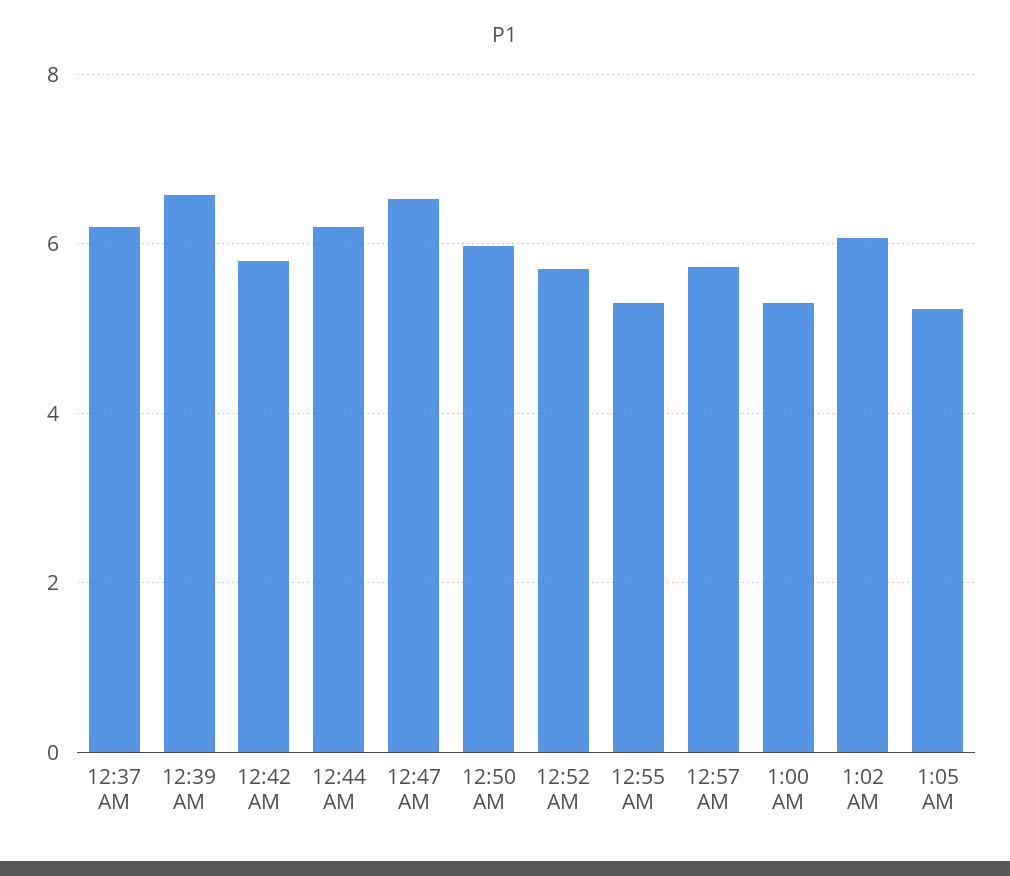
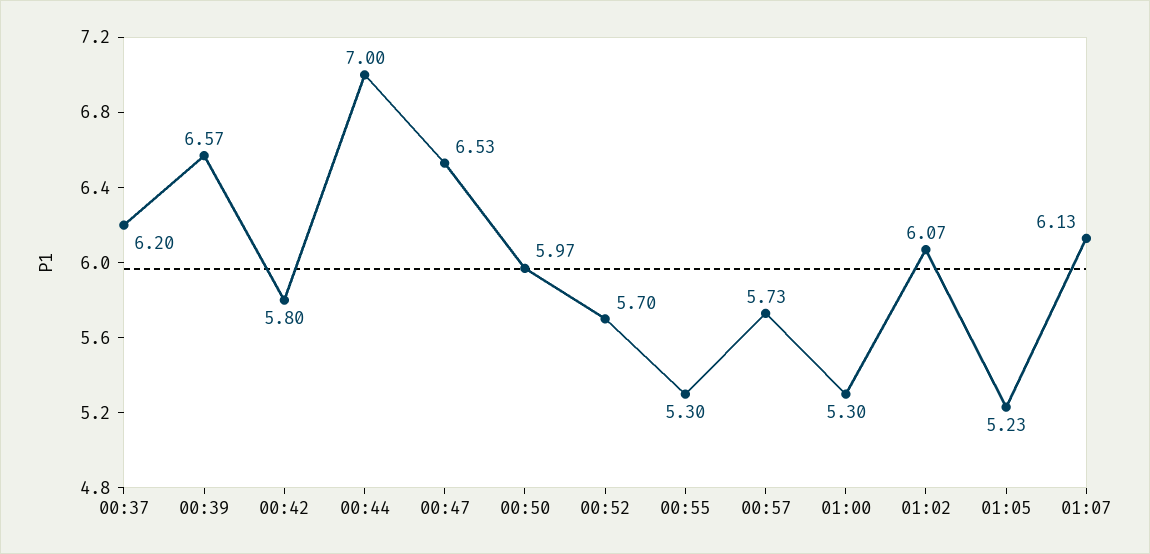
12:44 AM: 6.2 -> 7
01:07: none -> 6.13

